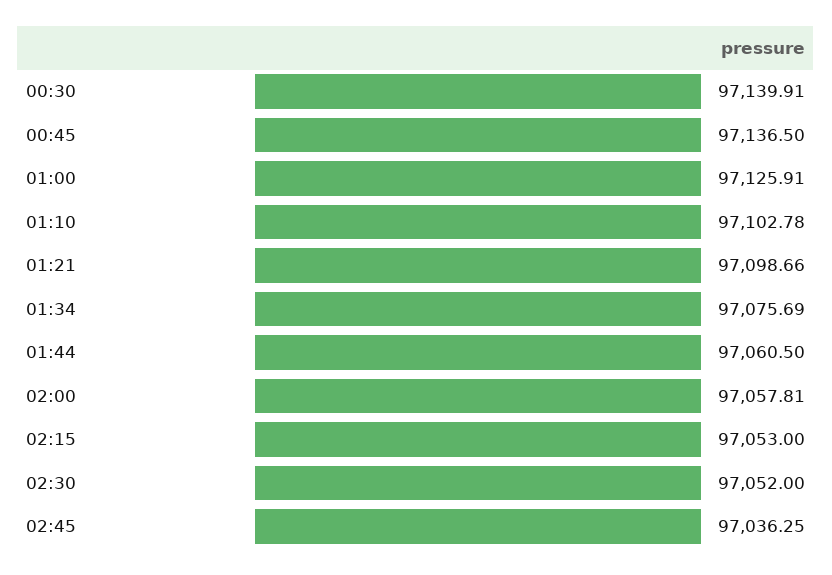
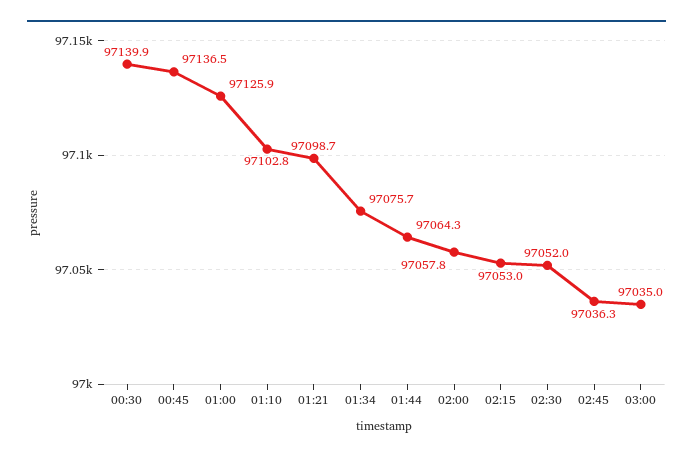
01:44: 97060.5 -> 97064.3
03:00: none -> 97035

